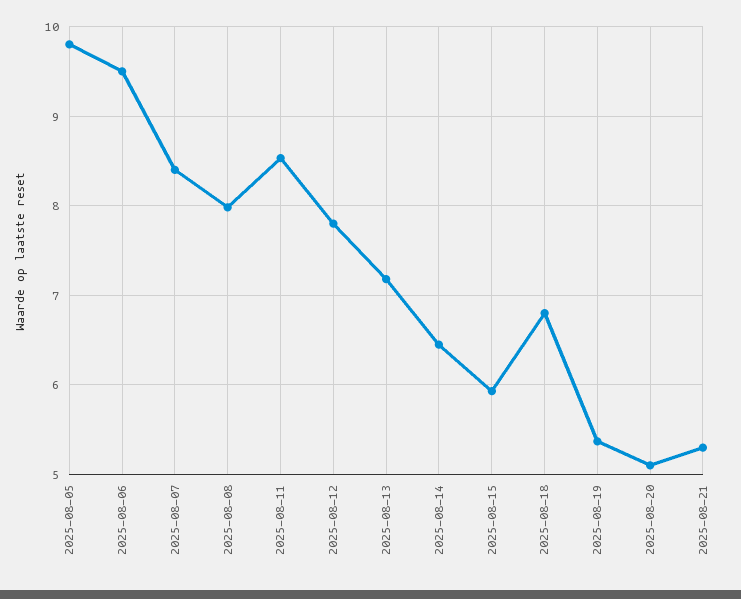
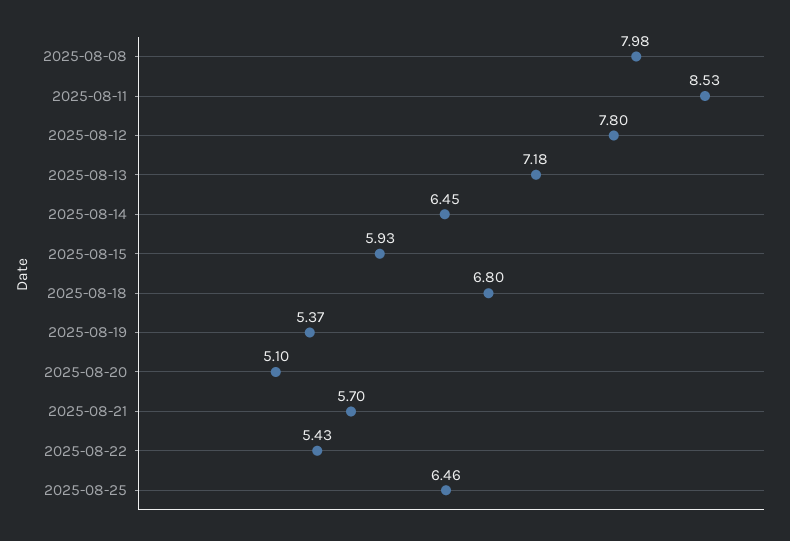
2025-08-05: 9.8 -> none
2025-08-06: 9.5 -> none
2025-08-07: 8.4 -> none
2025-08-21: 5.3 -> 5.7
2025-08-22: none -> 5.43
2025-08-25: none -> 6.46

